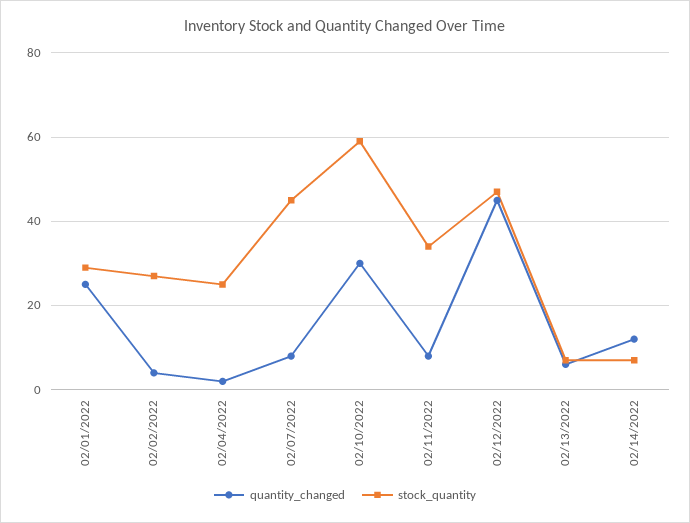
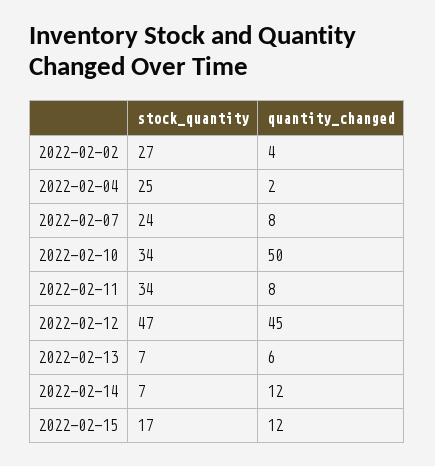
quantity_changed, 02/01/2022: 25 -> none
stock_quantity, 02/01/2022: 30 -> none
stock_quantity, 02/07/2022: 45 -> 24
quantity_changed, 02/10/2022: 30 -> 50
stock_quantity, 02/10/2022: 60 -> 34
stock_quantity, 2022-02-15: none -> 17
quantity_changed, 2022-02-15: none -> 12

